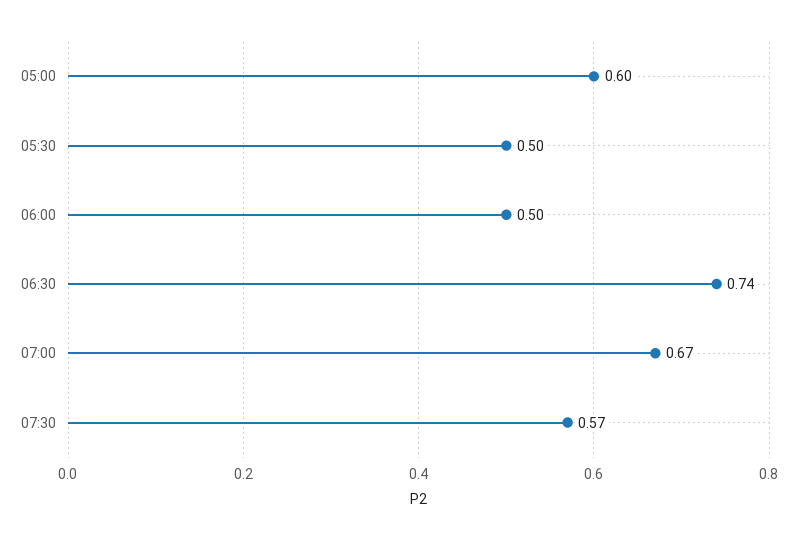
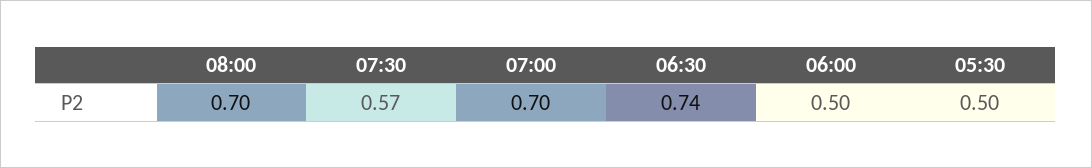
05:00: 0.6 -> none
07:00: 0.67 -> 0.7
08:00: none -> 0.7

